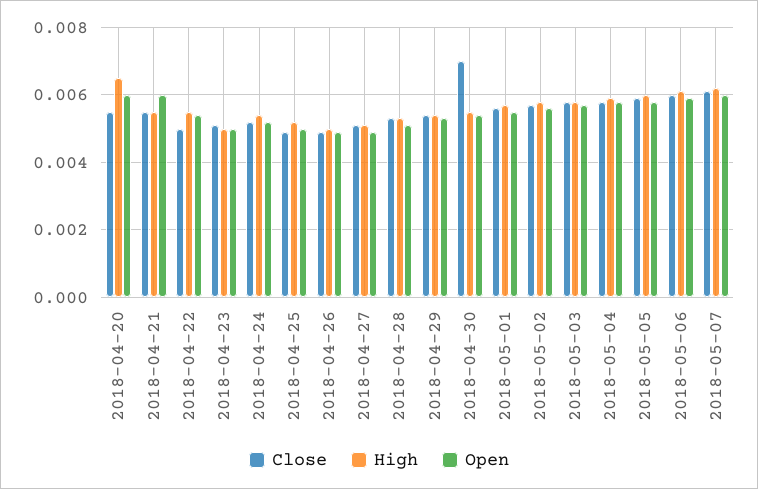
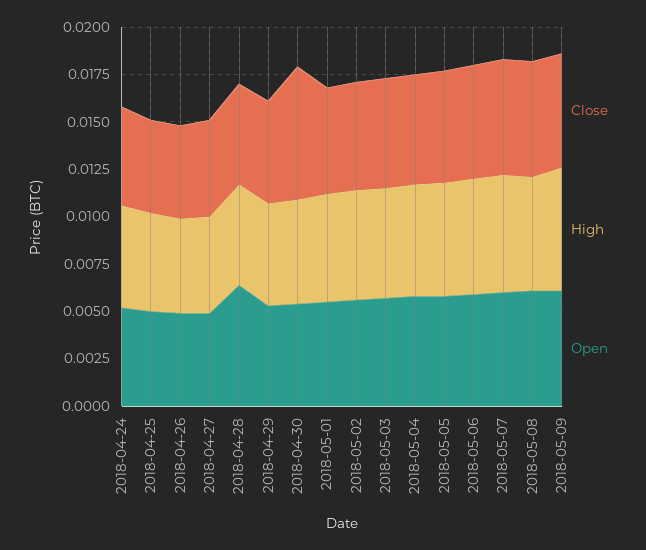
Close, 2018-04-20: 0.0055 -> none
High, 2018-04-20: 0.0065 -> none
Open, 2018-04-20: 0.006 -> none
Close, 2018-04-21: 0.0055 -> none
High, 2018-04-21: 0.0055 -> none
Open, 2018-04-21: 0.006 -> none
Close, 2018-04-22: 0.005 -> none
High, 2018-04-22: 0.0055 -> none
Open, 2018-04-22: 0.0055 -> none
Close, 2018-04-23: 0.005 -> none
High, 2018-04-23: 0.005 -> none
Open, 2018-04-23: 0.005 -> none
Open, 2018-04-28: 0.005 -> 0.0065
Close, 2018-05-08: none -> 0.006
High, 2018-05-08: none -> 0.006
Open, 2018-05-08: none -> 0.006
Close, 2018-05-09: none -> 0.006
High, 2018-05-09: none -> 0.0065
Open, 2018-05-09: none -> 0.006

